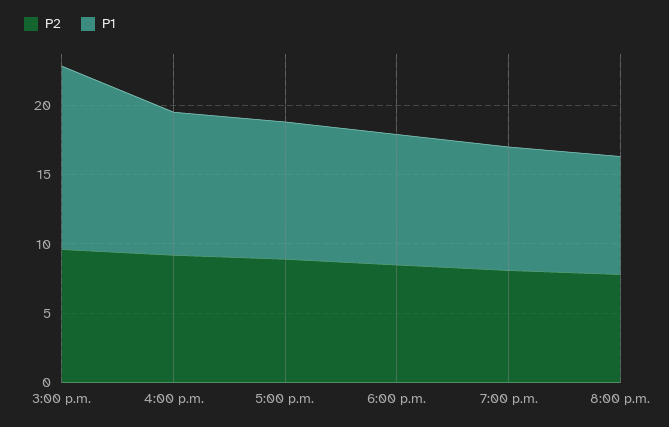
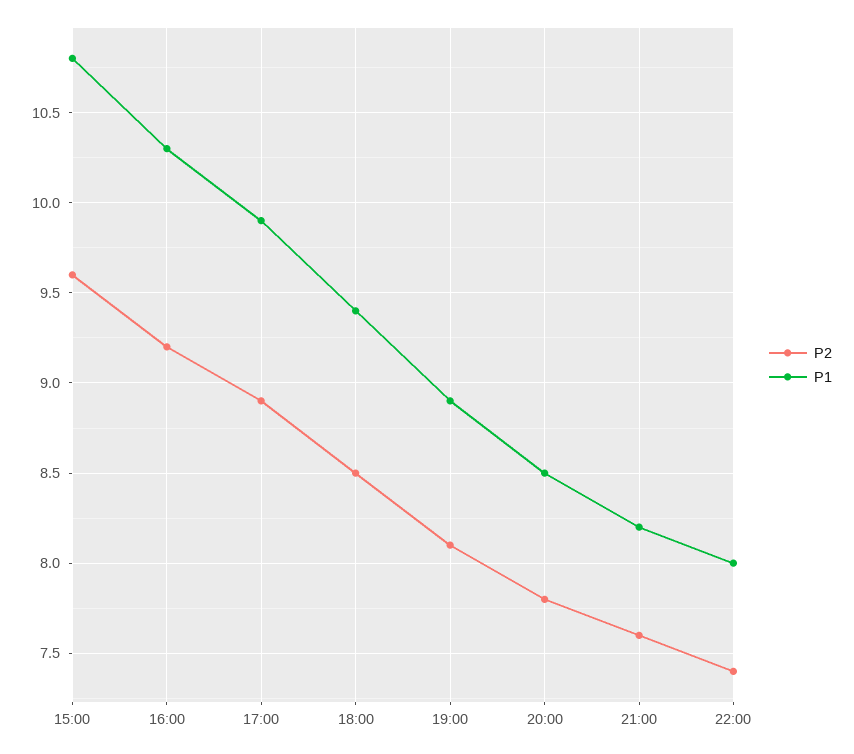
P1, 3:00 p.m.: 13 -> 10.8
P2, 21:00: none -> 7.6
P1, 21:00: none -> 8.2
P2, 22:00: none -> 7.4
P1, 22:00: none -> 8

